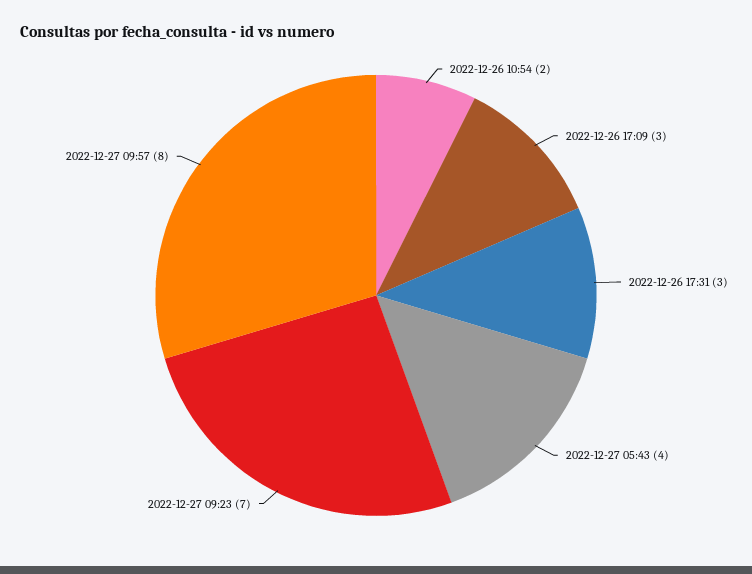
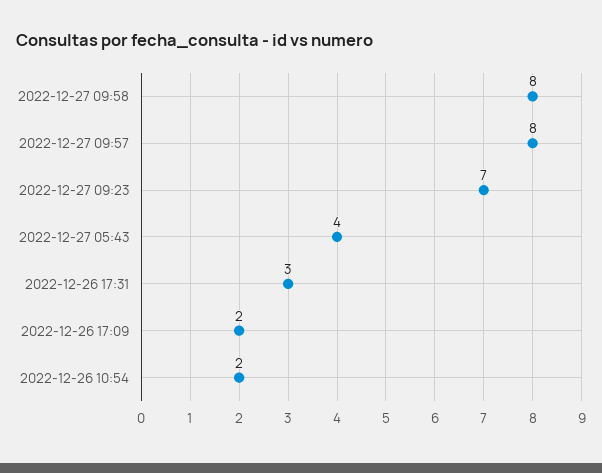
2022-12-26 17:09: 3 -> 2
2022-12-27 09:58: none -> 8

